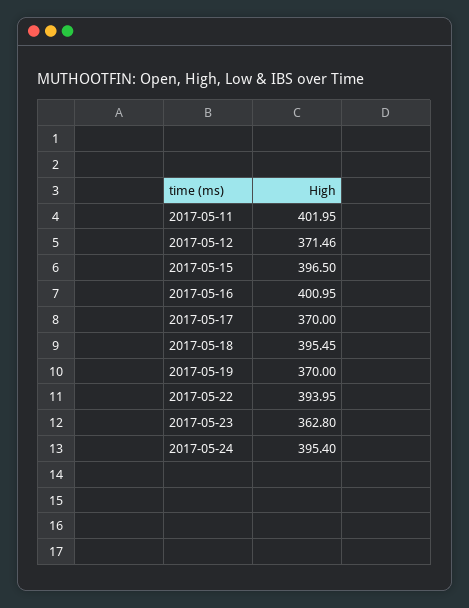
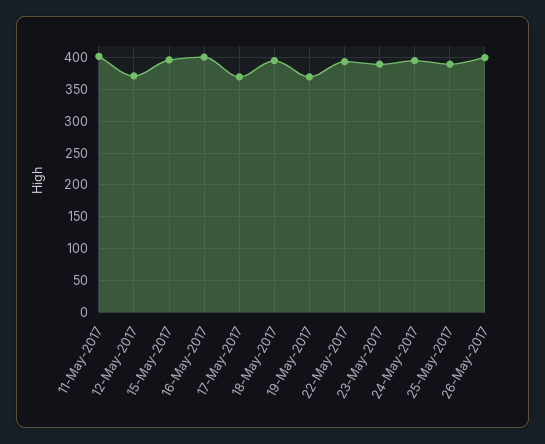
2017-05-23: 362.8 -> 390
25-May-2017: none -> 390
26-May-2017: none -> 400

